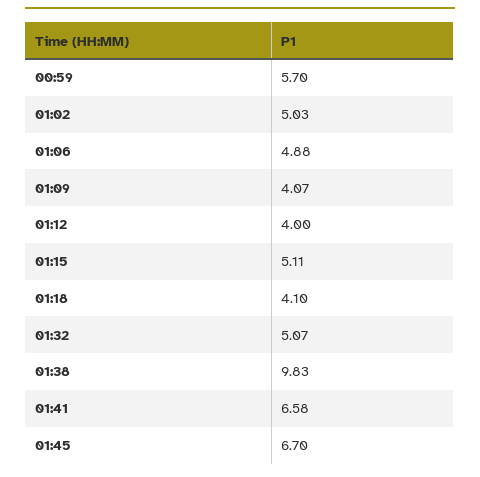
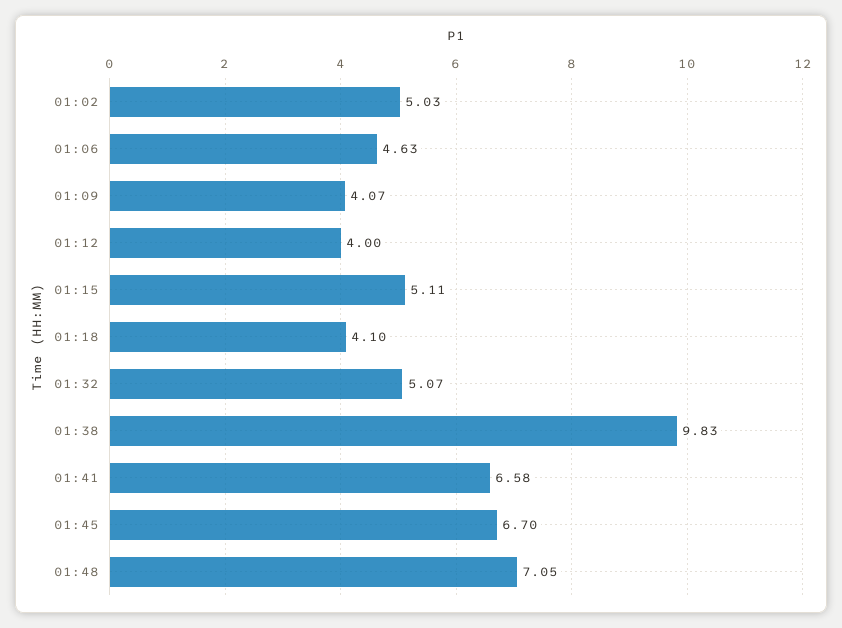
00:59: 5.7 -> none
01:06: 4.88 -> 4.63
01:48: none -> 7.05

